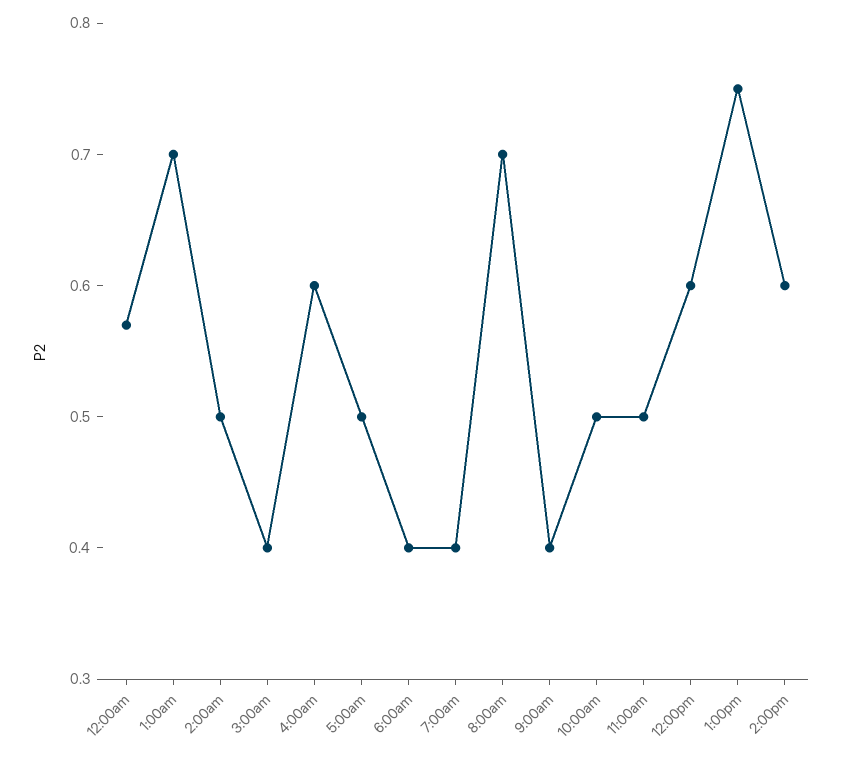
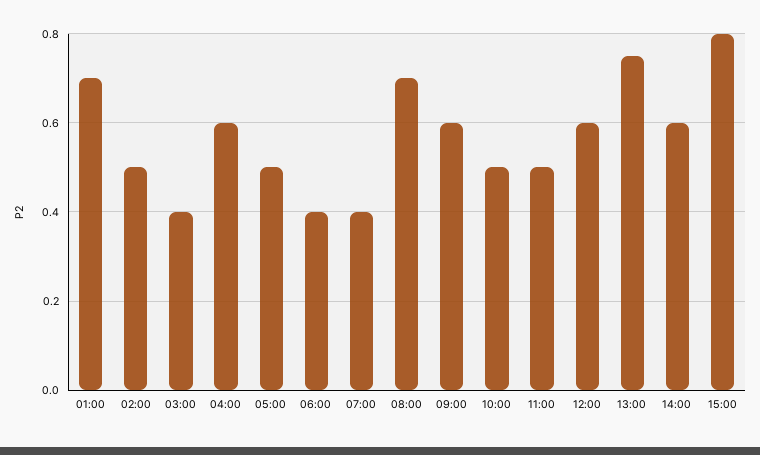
12:00am: 0.57 -> none
9:00am: 0.4 -> 0.6
15:00: none -> 0.8

